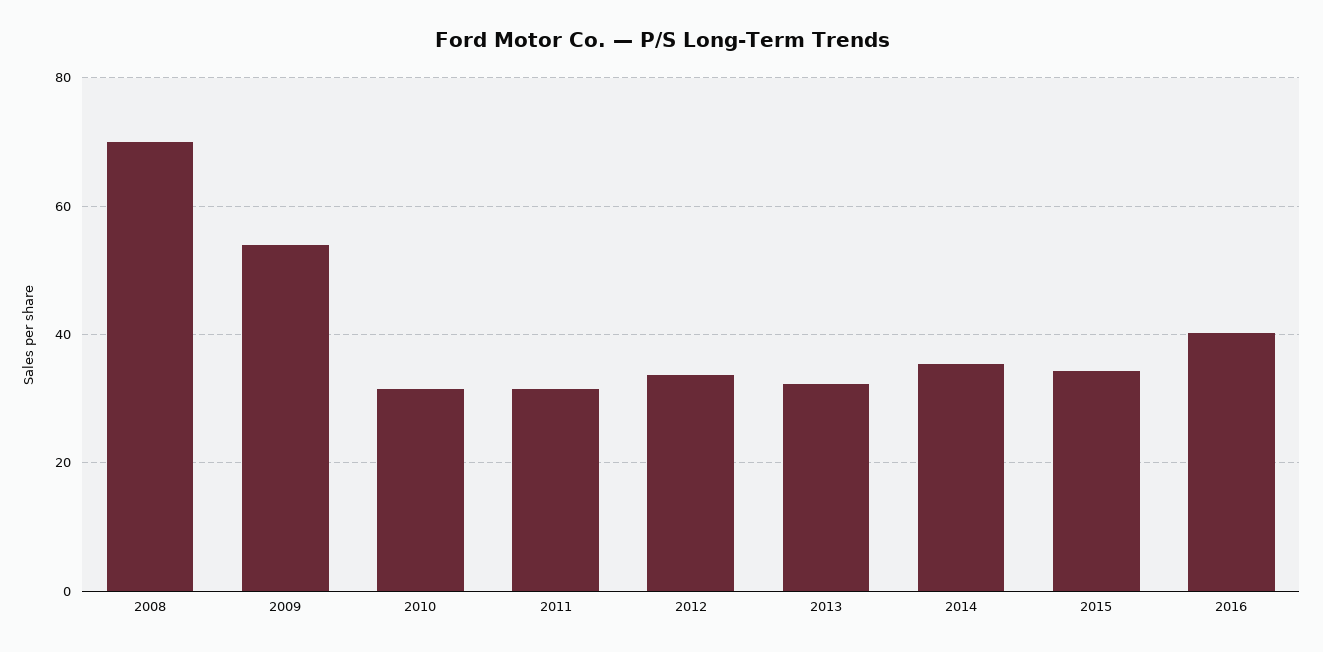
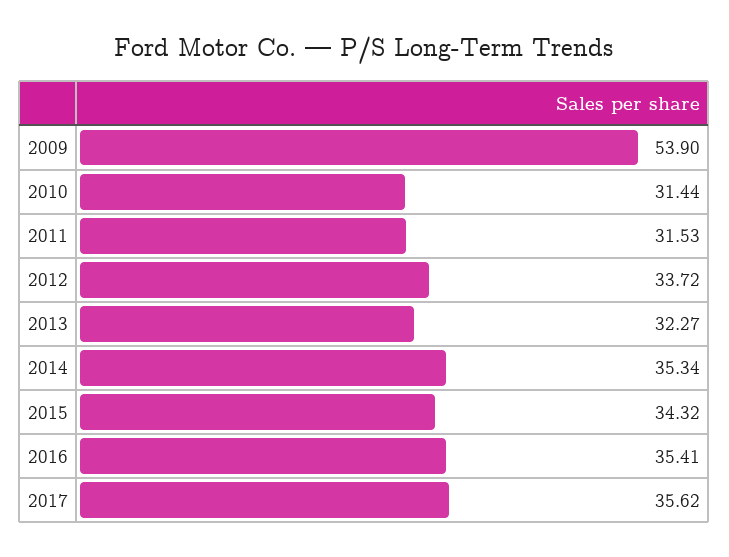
2008: 70 -> none
2016: 40 -> 35.41
2017: none -> 35.62

